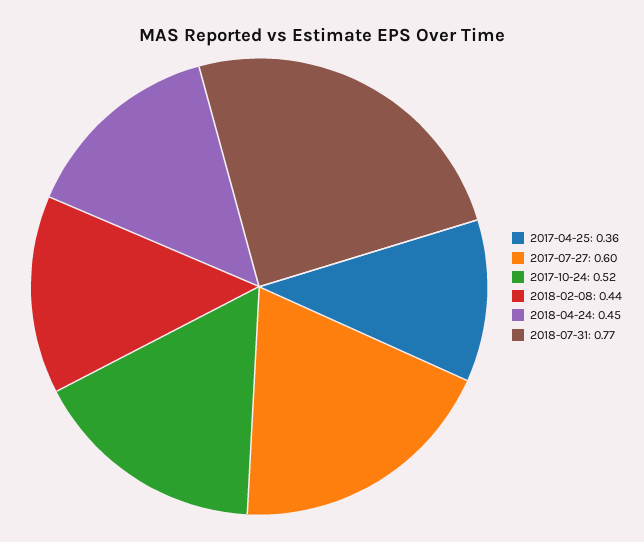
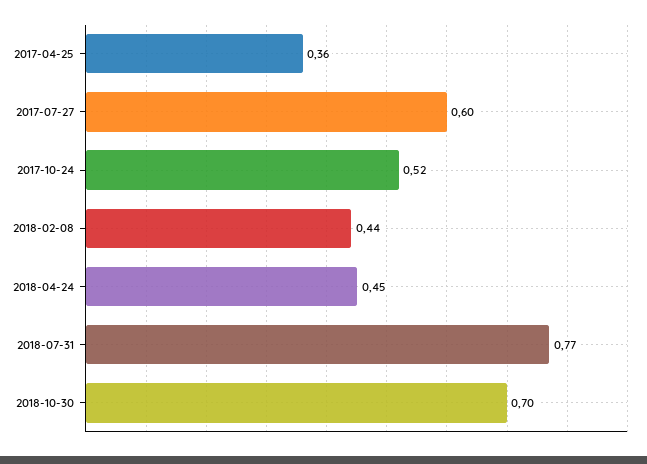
2018-10-30: none -> 0.7

